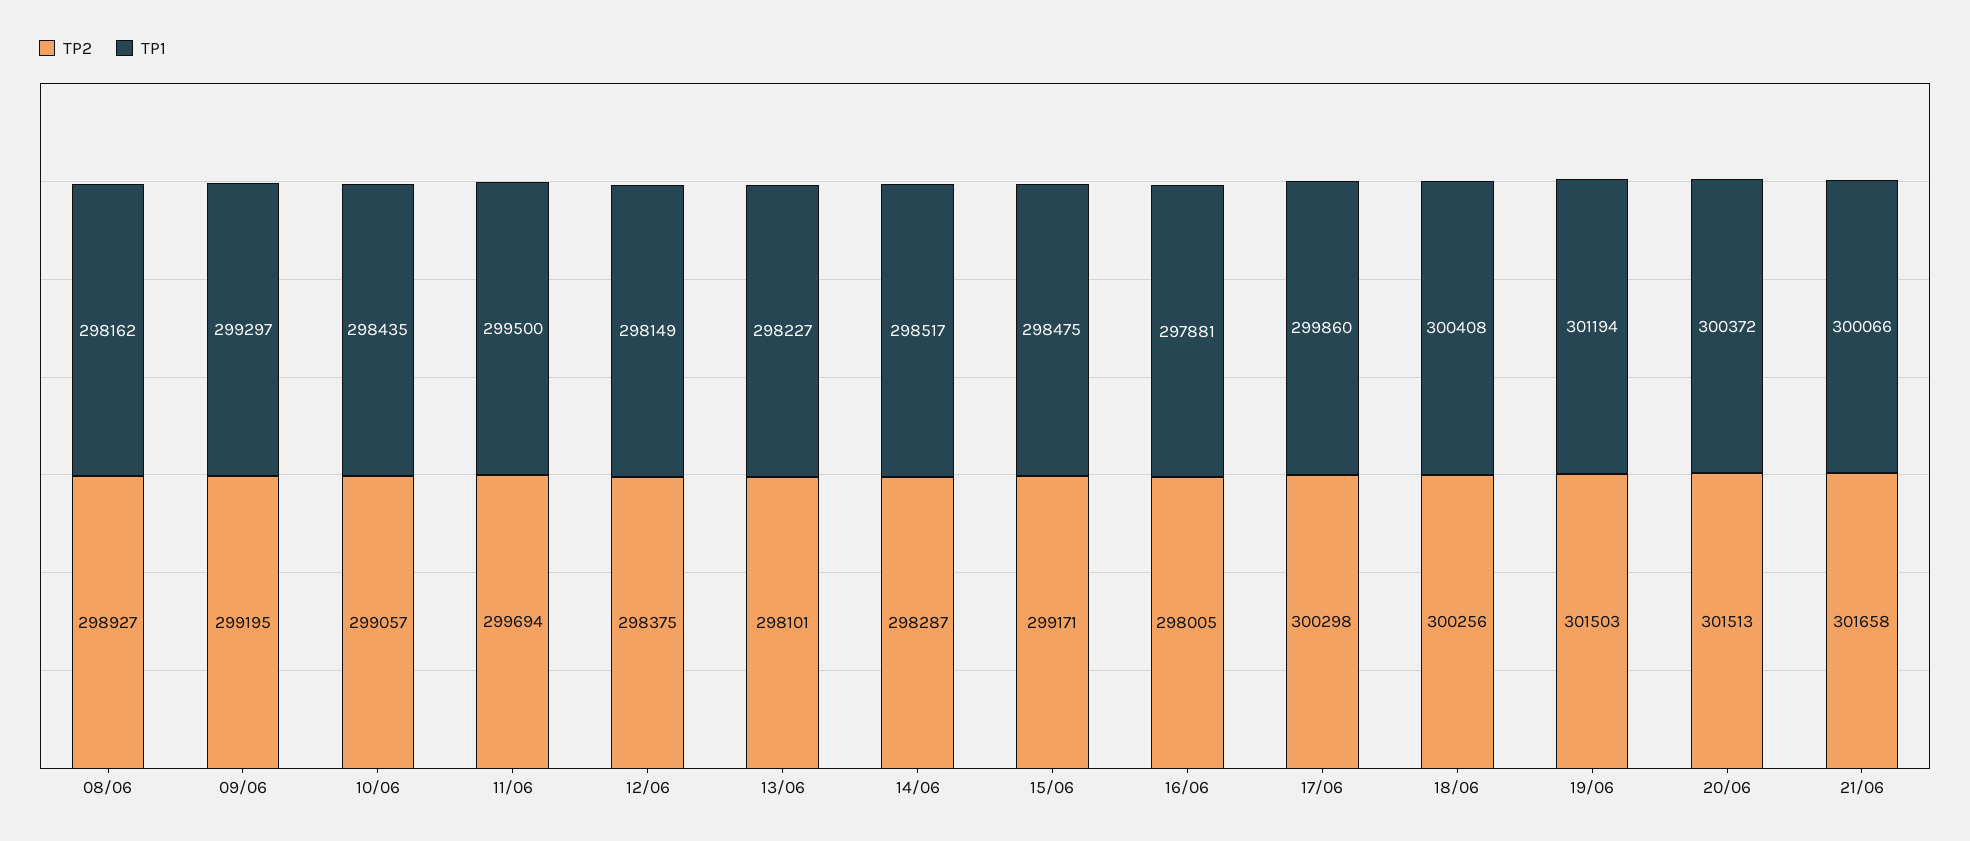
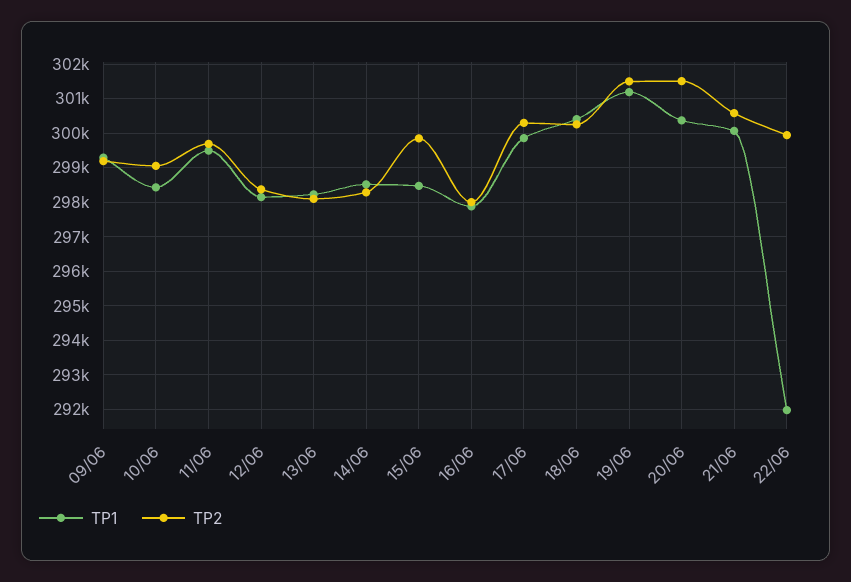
TP2, 08/06: 298927 -> none
TP1, 08/06: 298162 -> none
TP2, 15/06: 299171 -> 299800
TP2, 21/06: 301658 -> 300600
TP1, 22/06: none -> 292000
TP2, 22/06: none -> 300000

